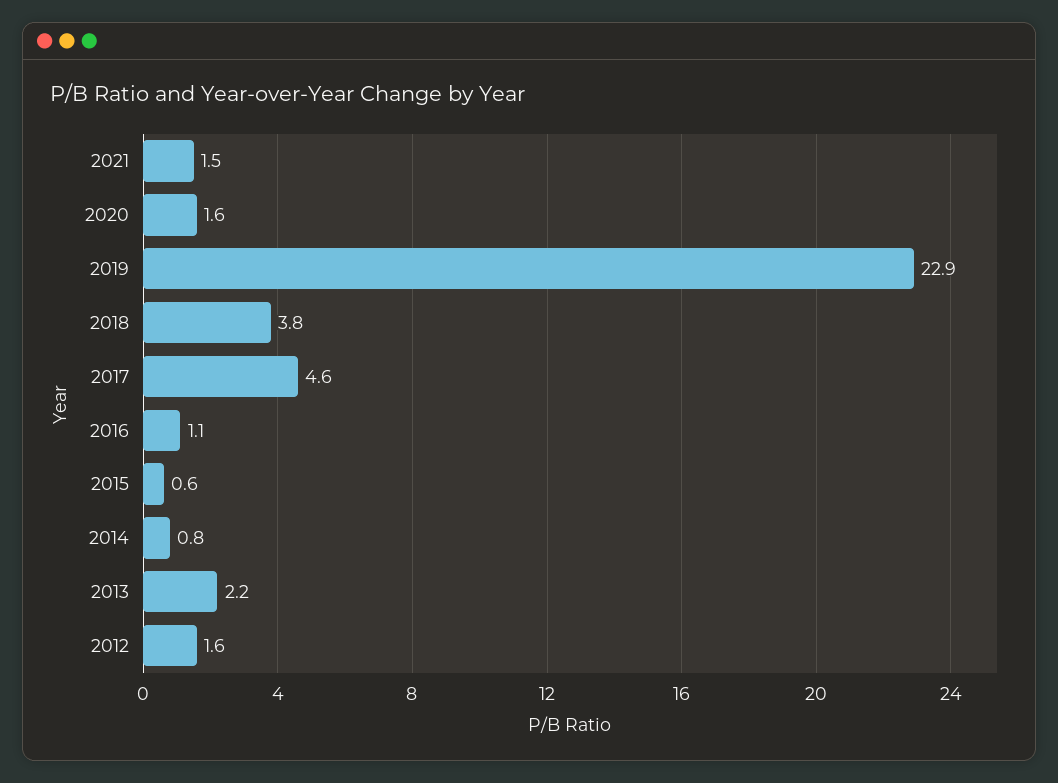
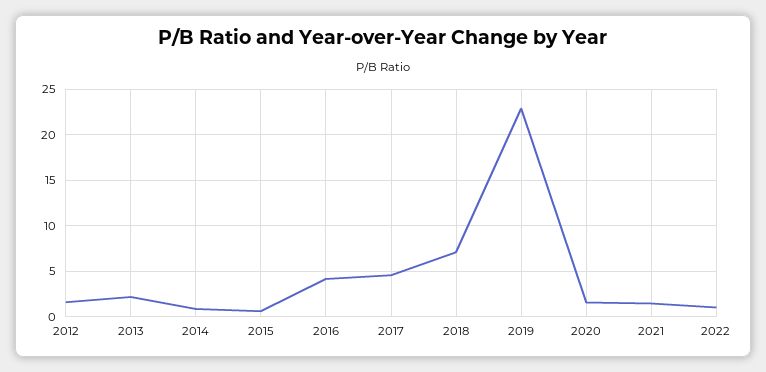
2018: 3.8 -> 7
2016: 1.1 -> 4
2022: none -> 1

